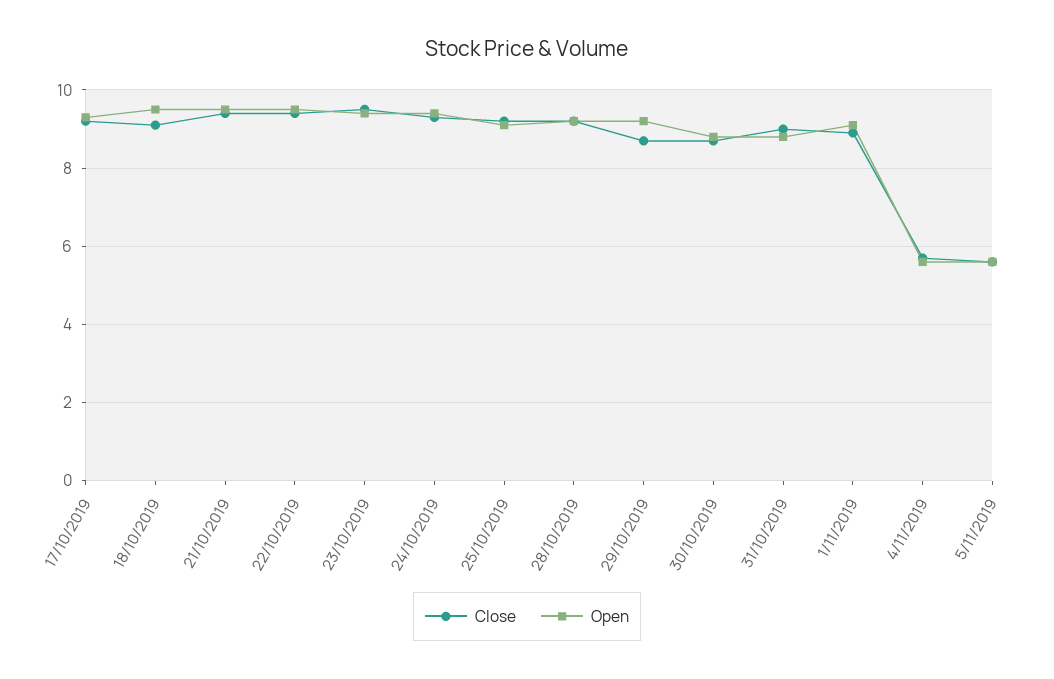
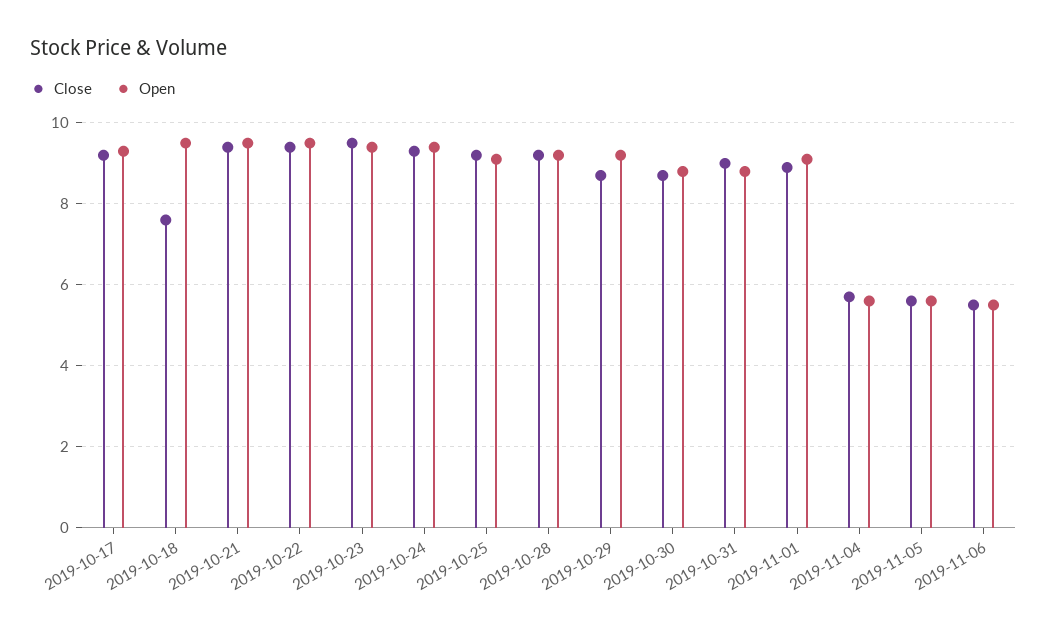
Close, 18/10/2019: 9 -> 7.5
Close, 2019-11-06: none -> 5.5
Open, 2019-11-06: none -> 5.5

